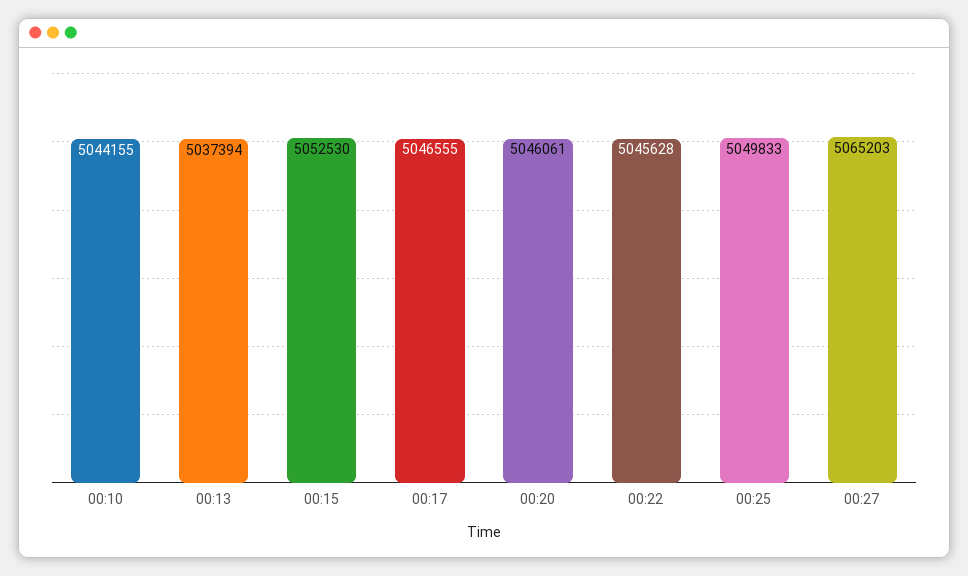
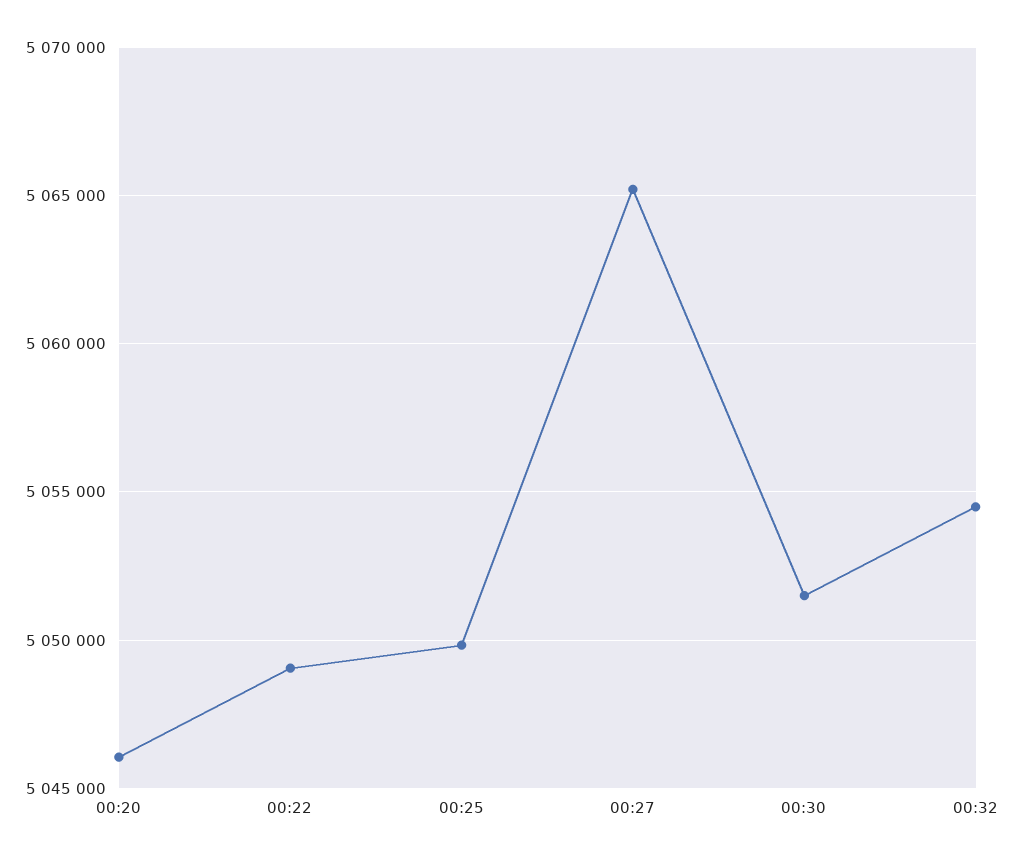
00:10: 5044155 -> none
00:13: 5037394 -> none
00:15: 5052530 -> none
00:17: 5046555 -> none
00:22: 5045628 -> 5049000
00:30: none -> 5051500
00:32: none -> 5054500

